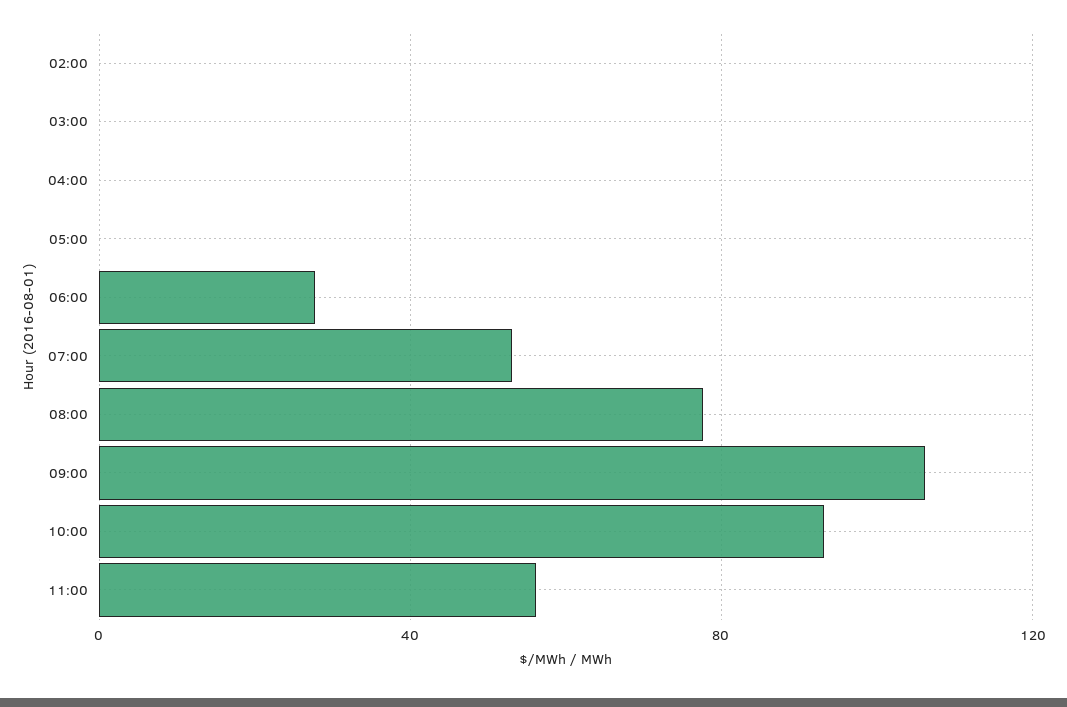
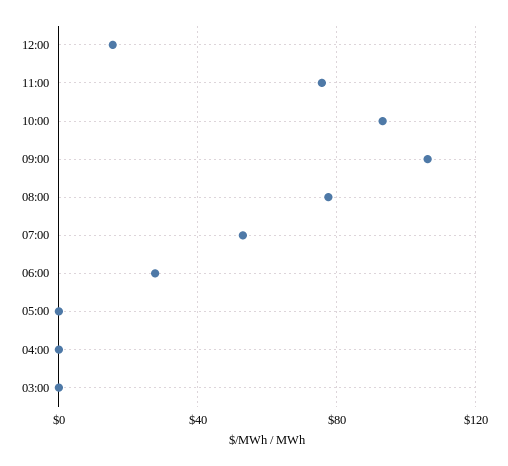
02:00: 0 -> none
11:00: 55 -> 75
12:00: none -> 15

